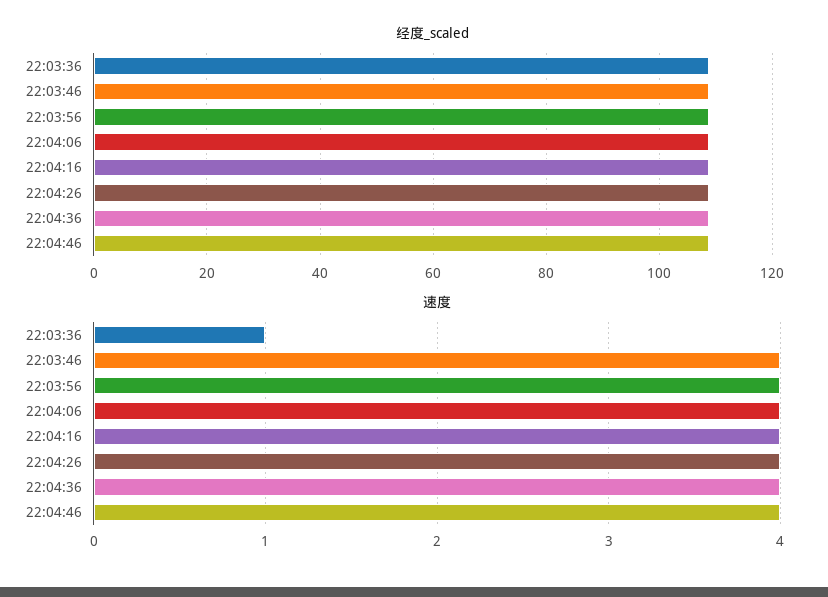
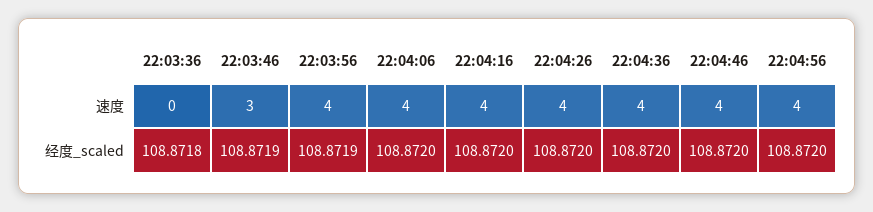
速度, 22:03:36: 1 -> 0
速度, 22:03:46: 4 -> 3
速度, 22:04:56: none -> 4
经度_scaled, 22:04:56: none -> 108.872

